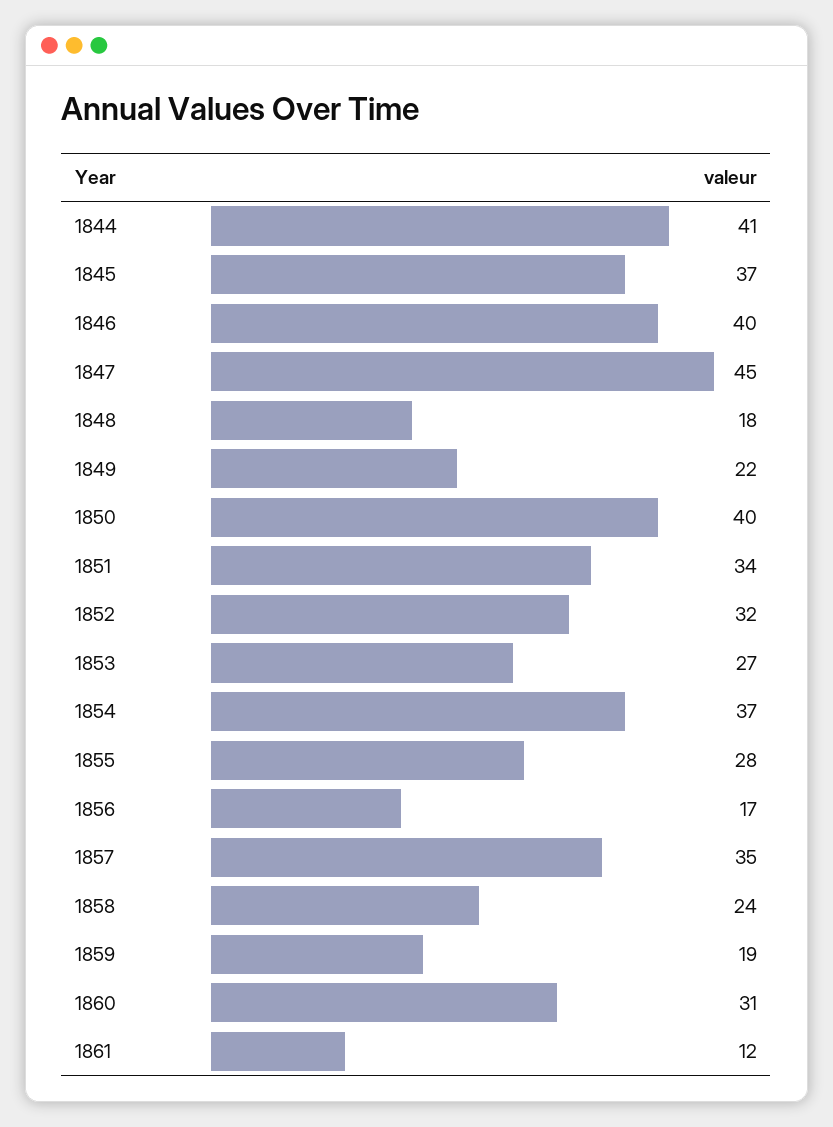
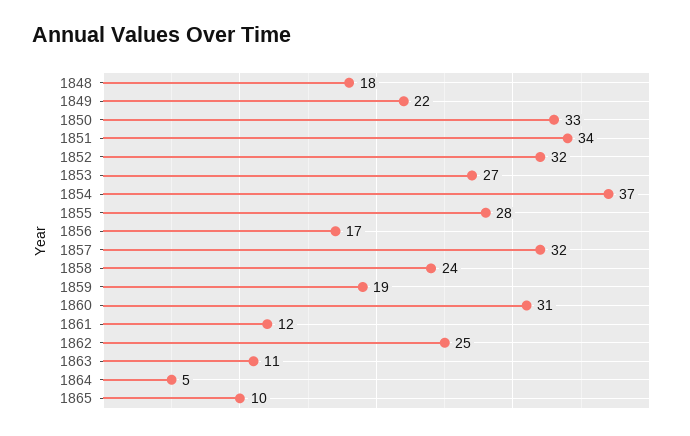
1844: 41 -> none
1845: 37 -> none
1846: 40 -> none
1847: 45 -> none
1850: 40 -> 33
1857: 35 -> 32
1862: none -> 25
1863: none -> 11
1864: none -> 5
1865: none -> 10

